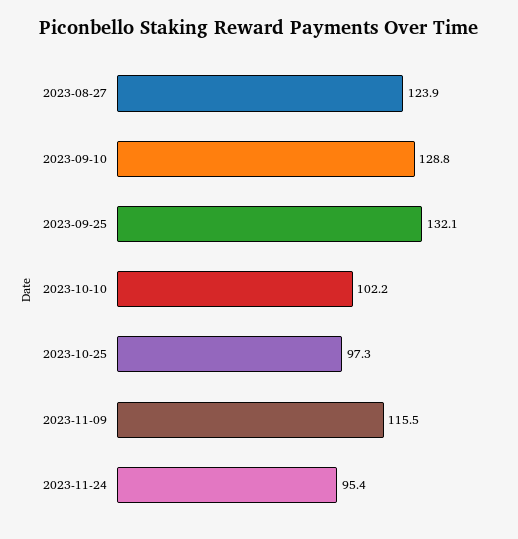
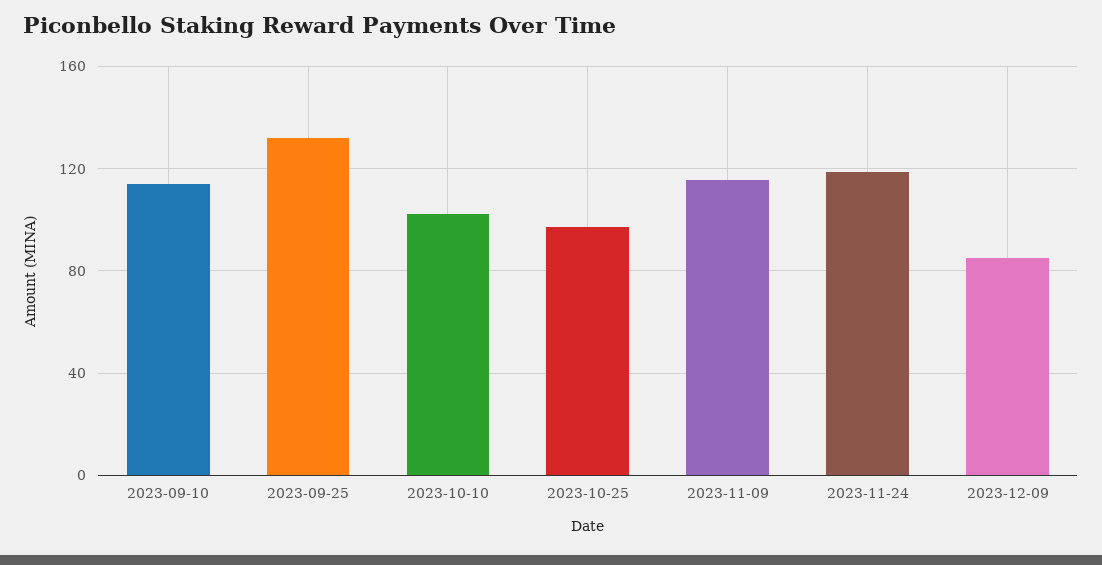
2023-08-27: 123.9 -> none
2023-09-10: 128.8 -> 115
2023-11-24: 95.4 -> 120
2023-12-09: none -> 85

